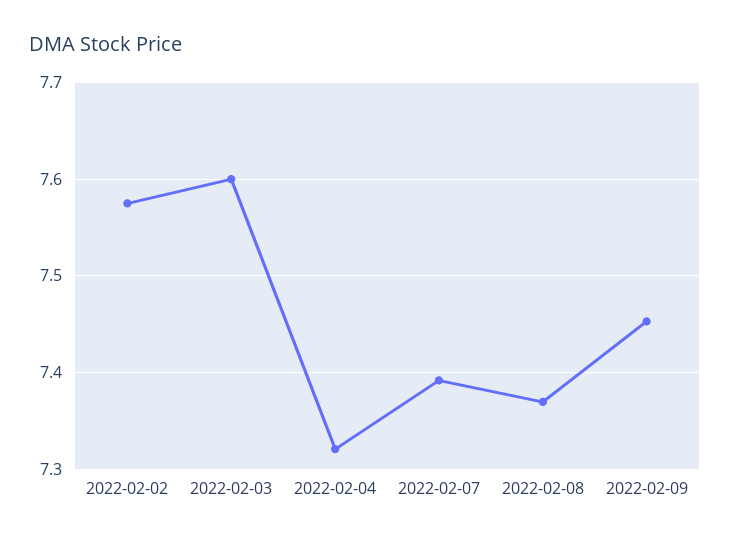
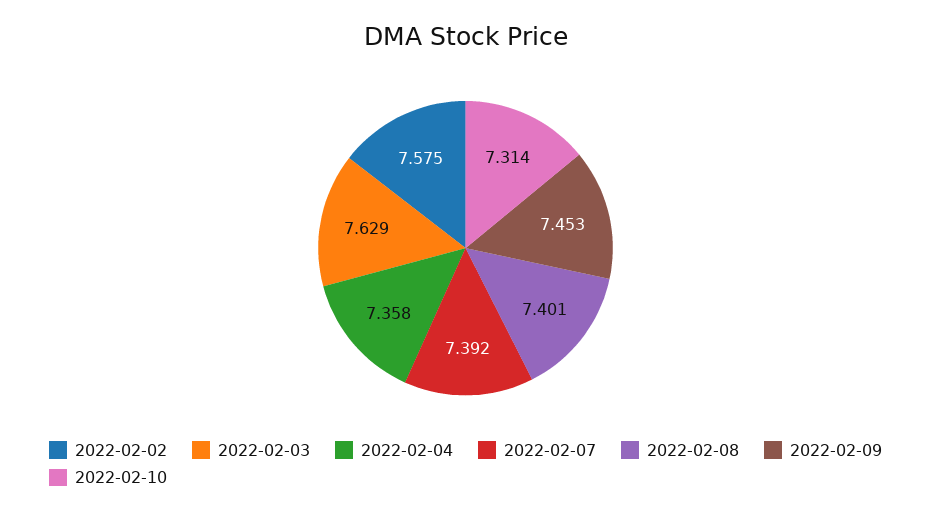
2022-02-03: 7.6 -> 7.629
2022-02-04: 7.32 -> 7.358
2022-02-08: 7.37 -> 7.401
2022-02-10: none -> 7.314

